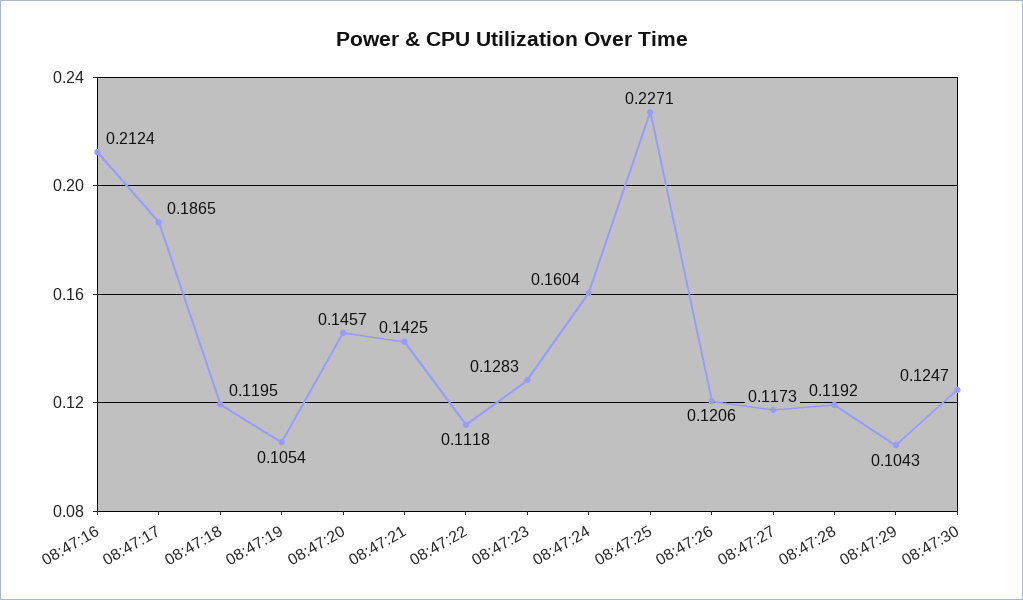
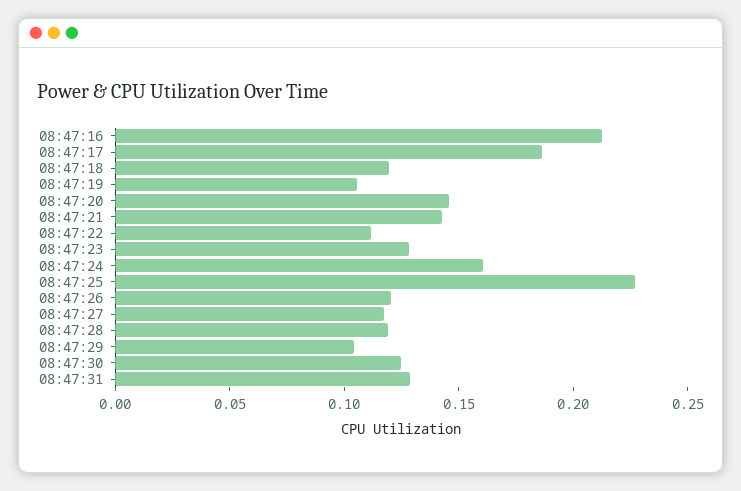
08:47:31: none -> 0.13

